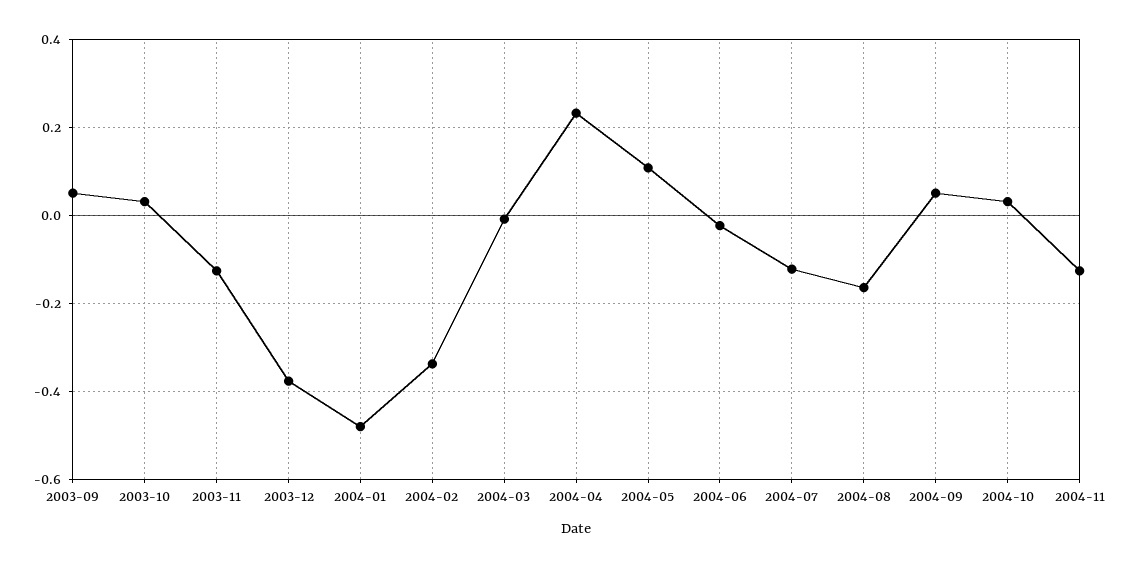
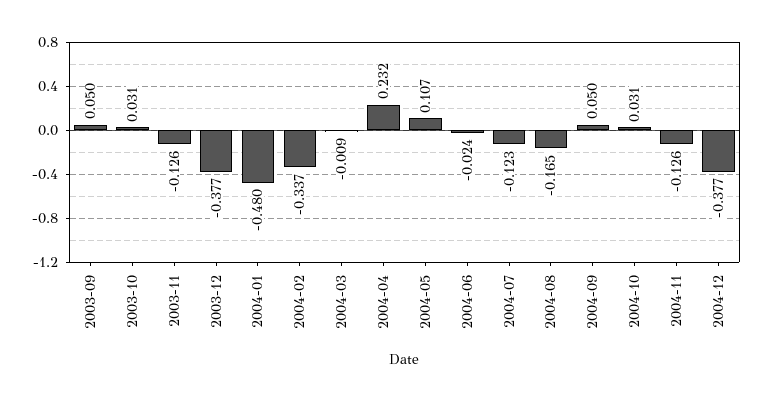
2004-12: none -> -0.377

